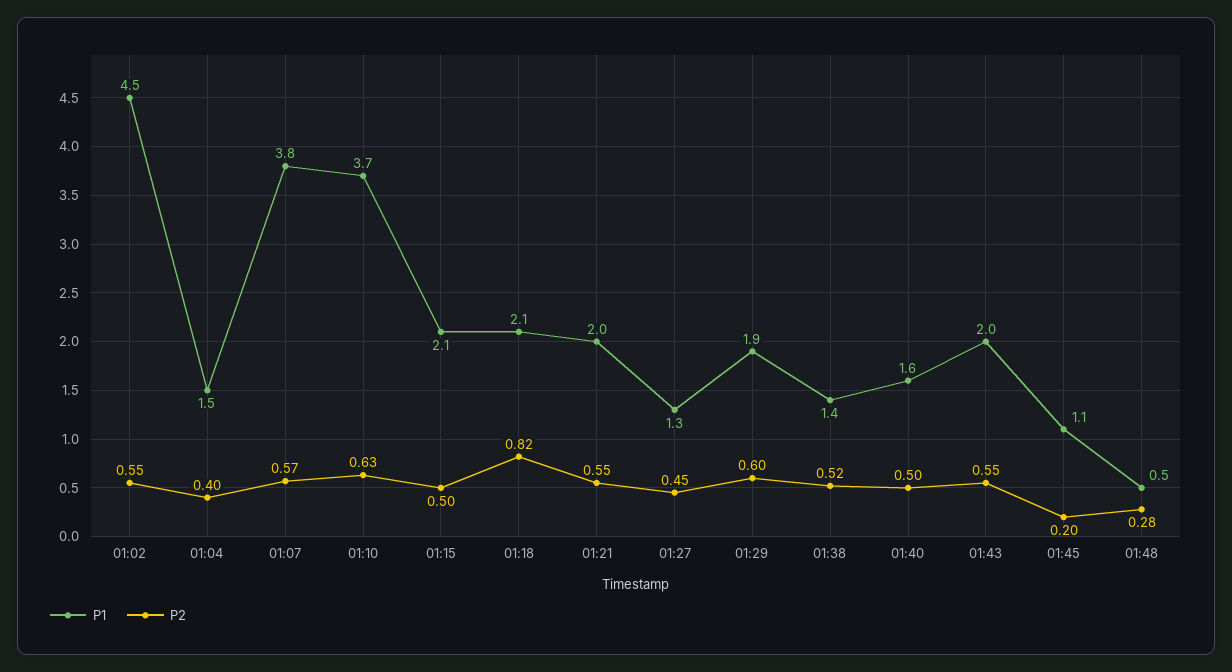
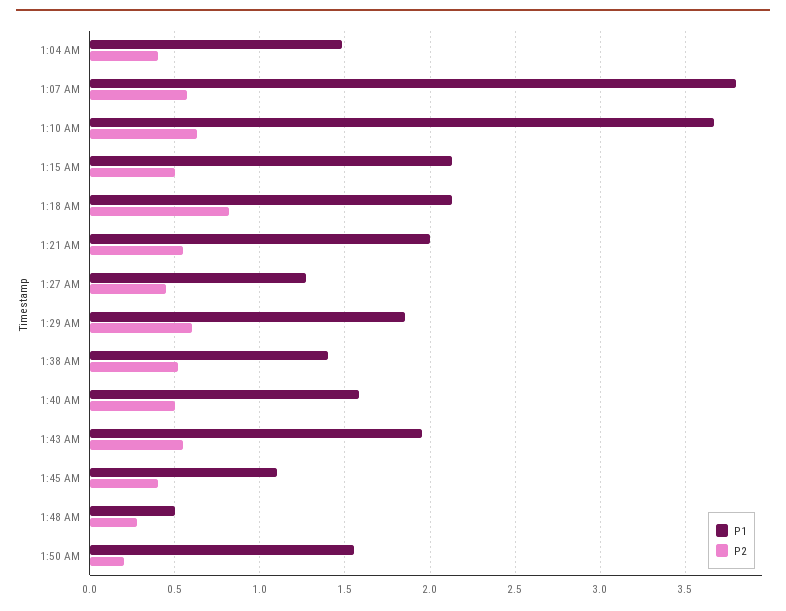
P1, 01:02: 4.5 -> none
P2, 01:02: 0.55 -> none
P2, 01:45: 0.2 -> 0.4
P1, 1:50 AM: none -> 1.55
P2, 1:50 AM: none -> 0.2

